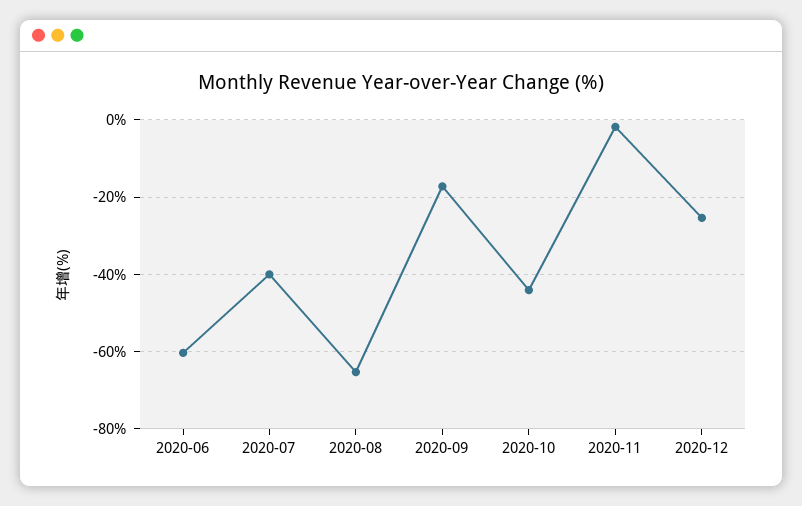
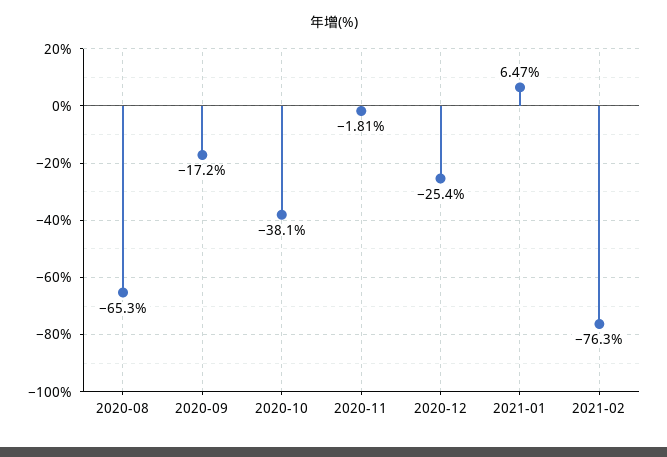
2020-06: -60 -> none
2020-07: -40 -> none
2020-10: -44 -> -38.1
2021-01: none -> 6.47
2021-02: none -> -76.3

